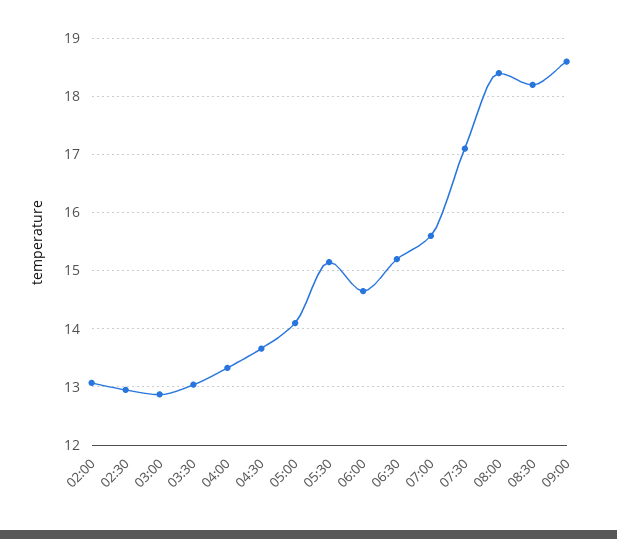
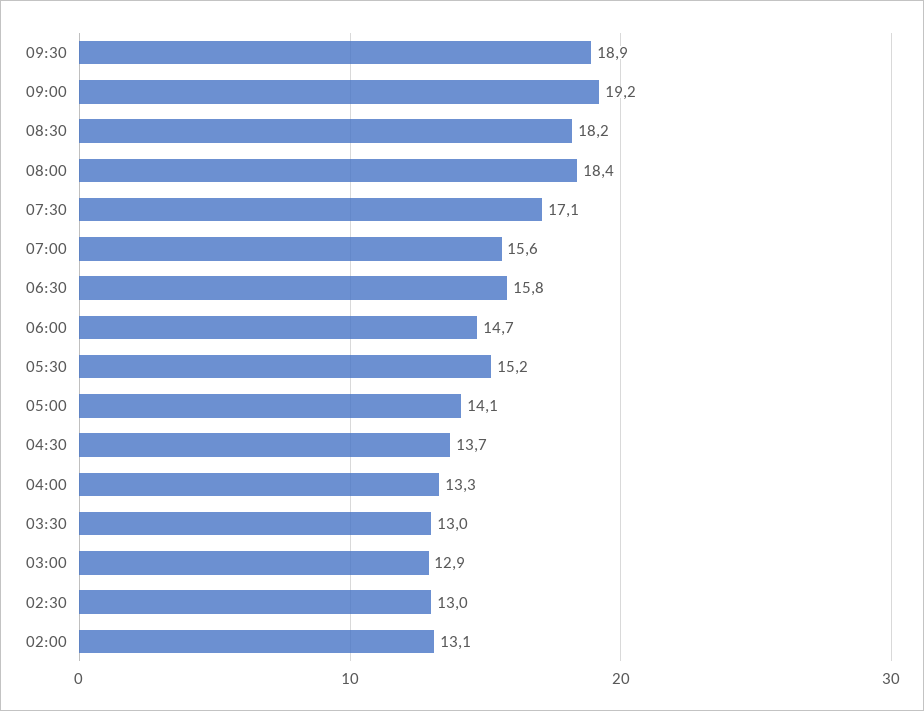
06:30: 15.2 -> 15.8
09:00: 18.6 -> 19.2
09:30: none -> 18.9

